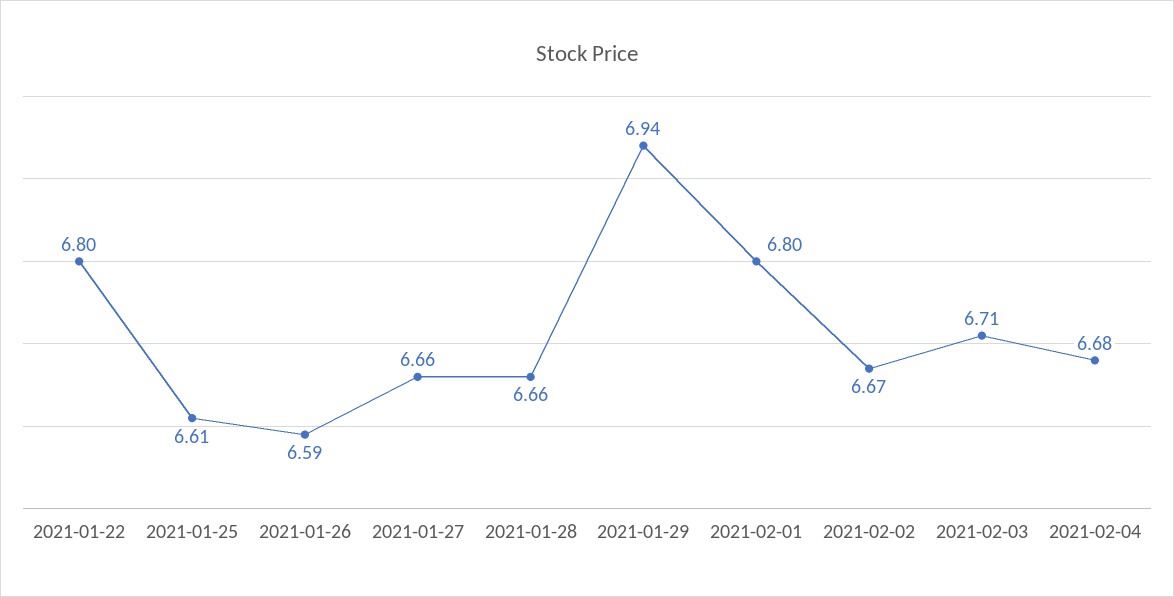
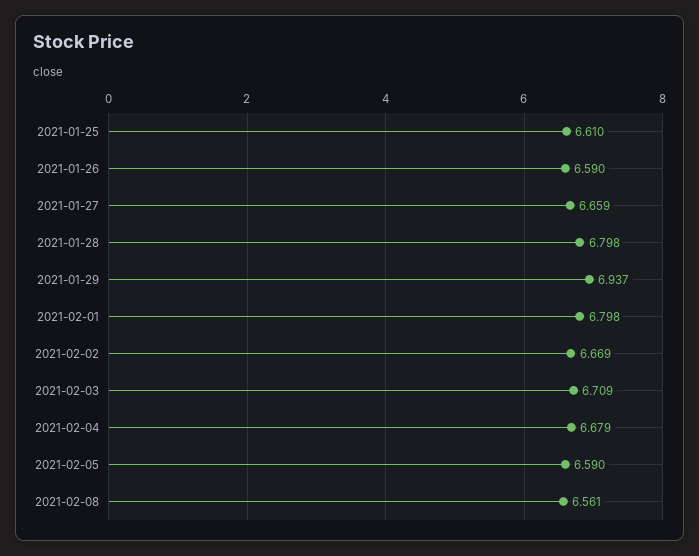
2021-01-22: 6.8 -> none
2021-01-28: 6.66 -> 6.798
2021-02-05: none -> 6.59
2021-02-08: none -> 6.561

